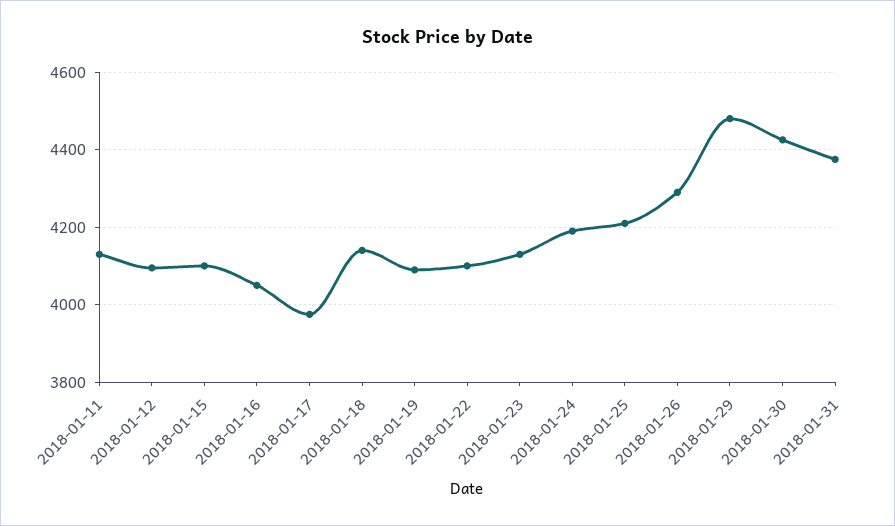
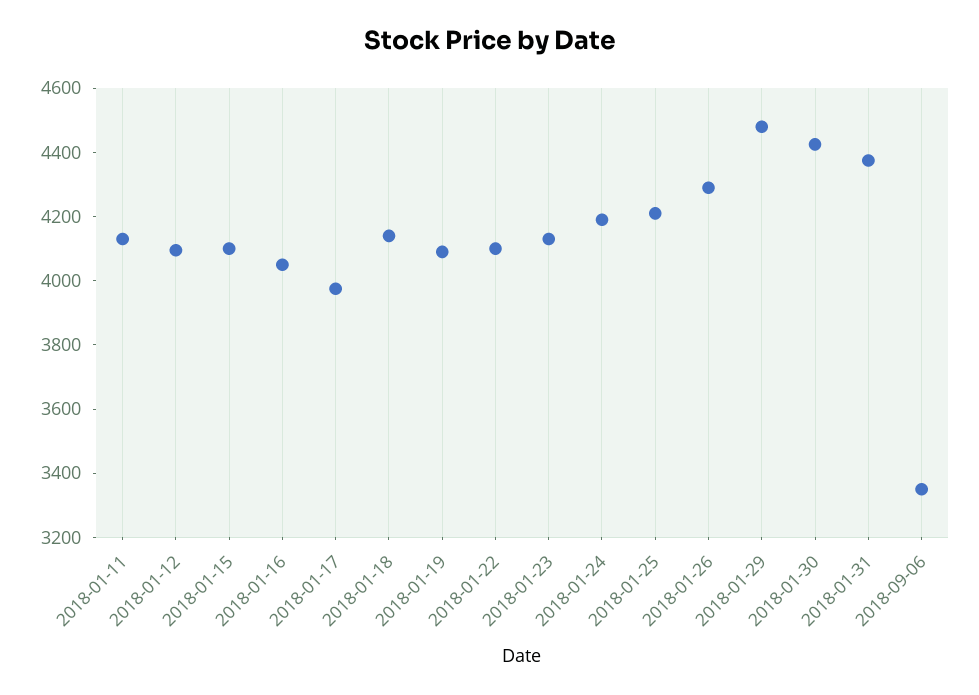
2018-09-06: none -> 3350

